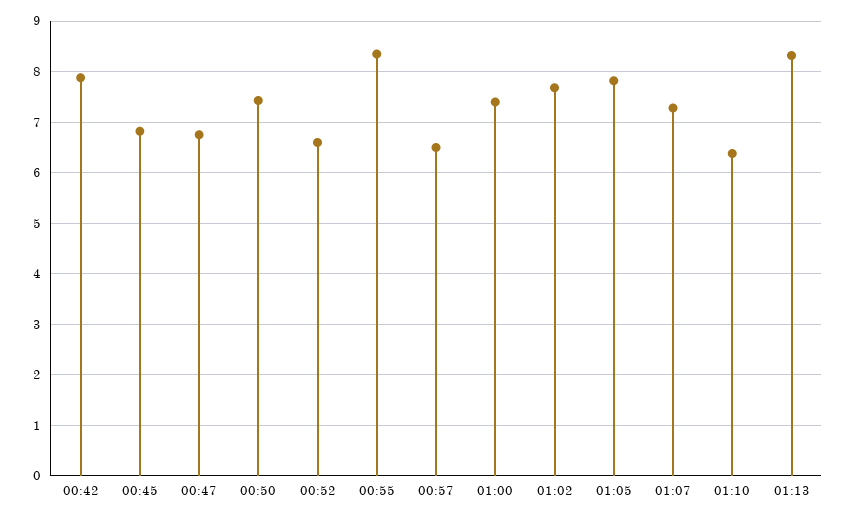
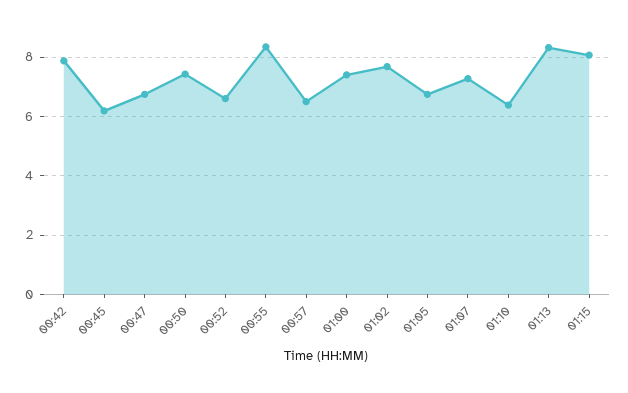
00:45: 6.8 -> 6.25
01:05: 7.8 -> 6.75
01:15: none -> 8

